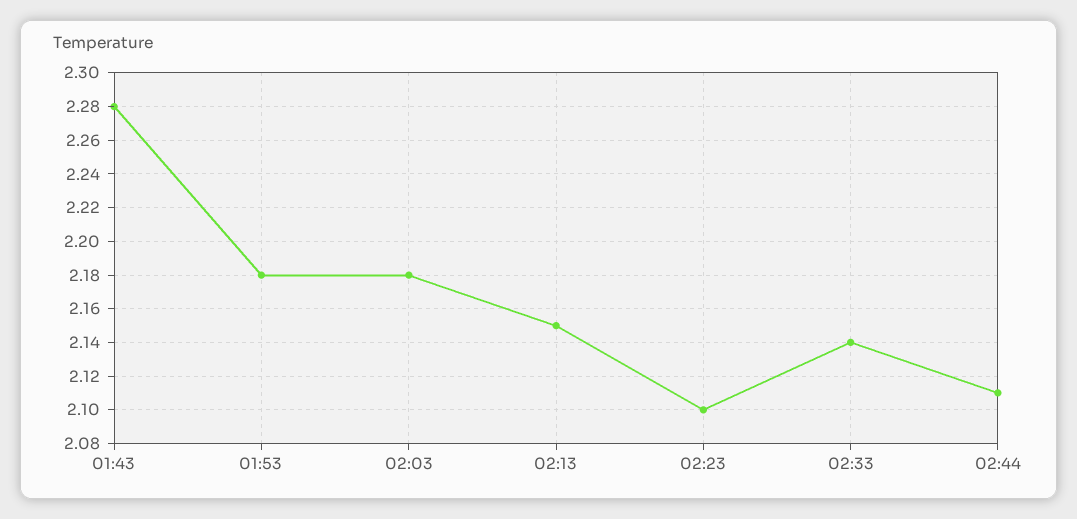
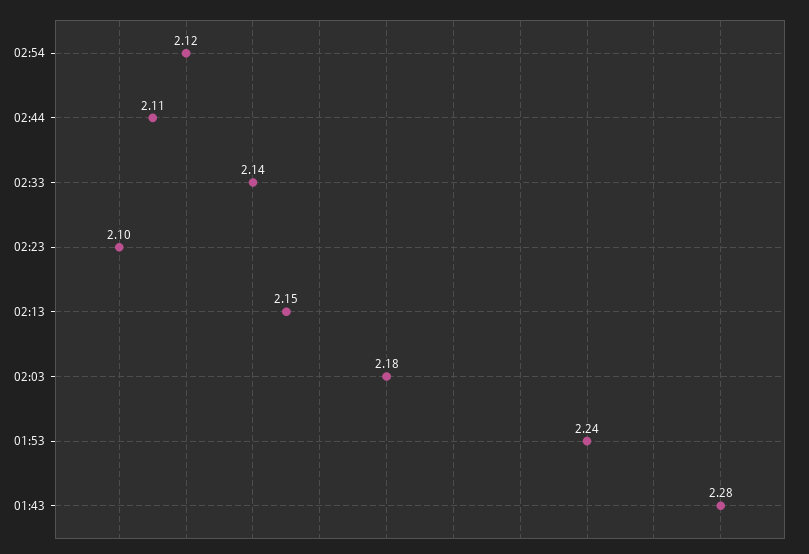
01:53: 2.18 -> 2.24
02:54: none -> 2.12

